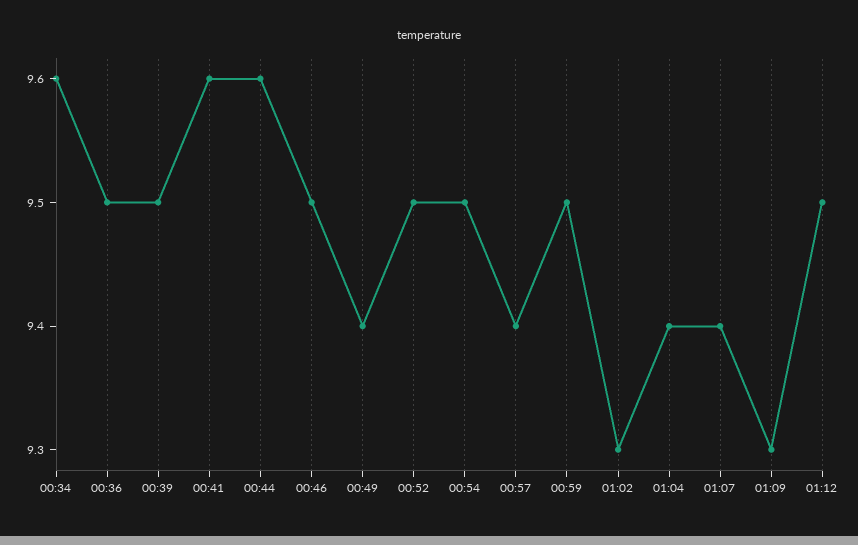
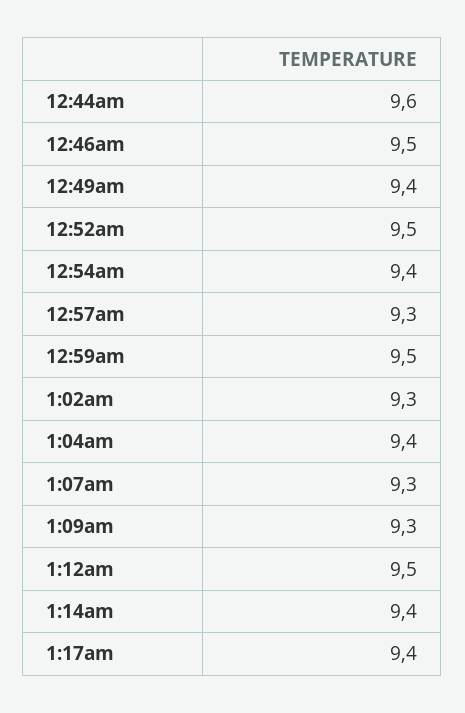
00:34: 9.6 -> none
00:36: 9.5 -> none
00:39: 9.5 -> none
00:41: 9.6 -> none
00:54: 9.5 -> 9.4
00:57: 9.4 -> 9.3
01:07: 9.4 -> 9.3
1:14am: none -> 9.4
1:17am: none -> 9.4

